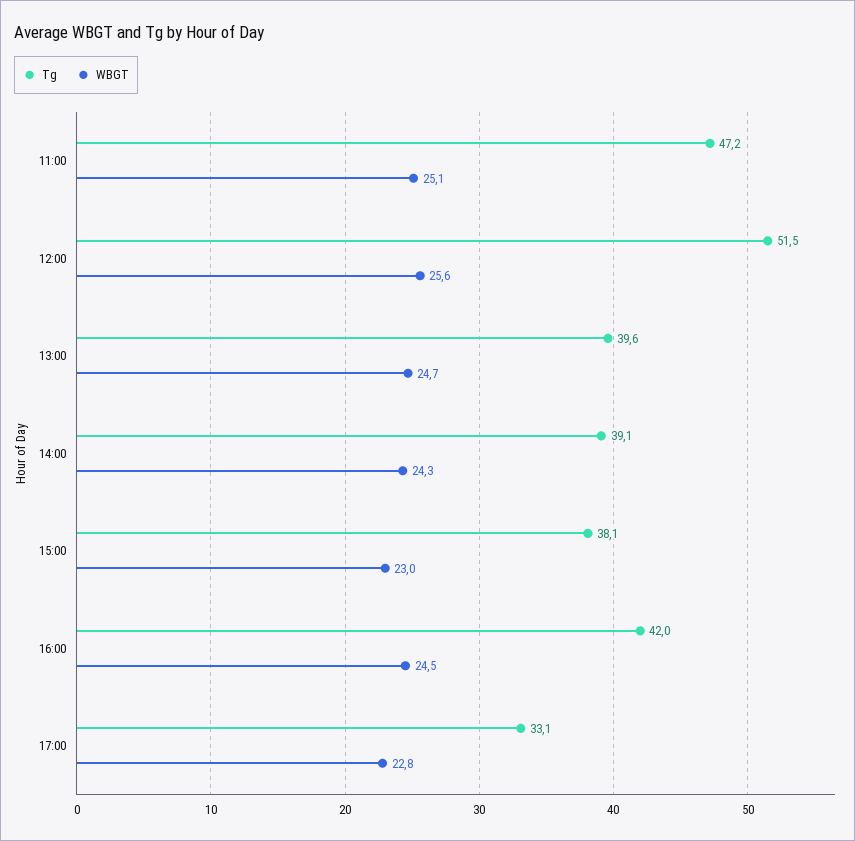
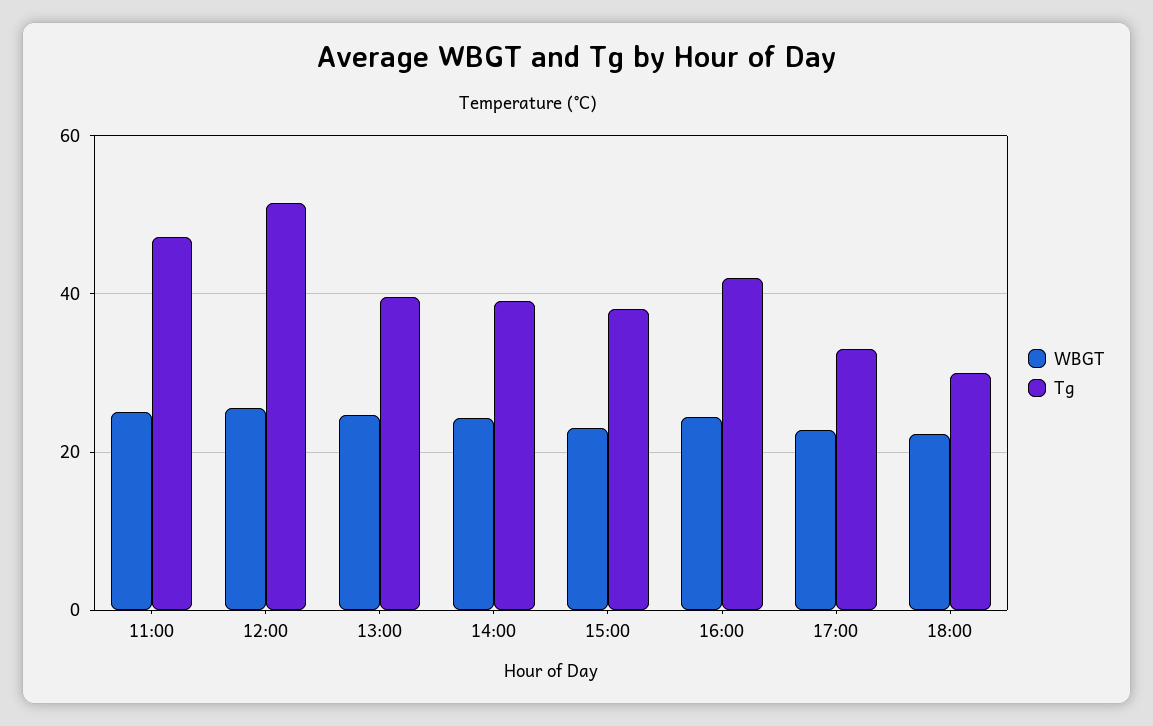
WBGT, 18:00: none -> 22
Tg, 18:00: none -> 30

